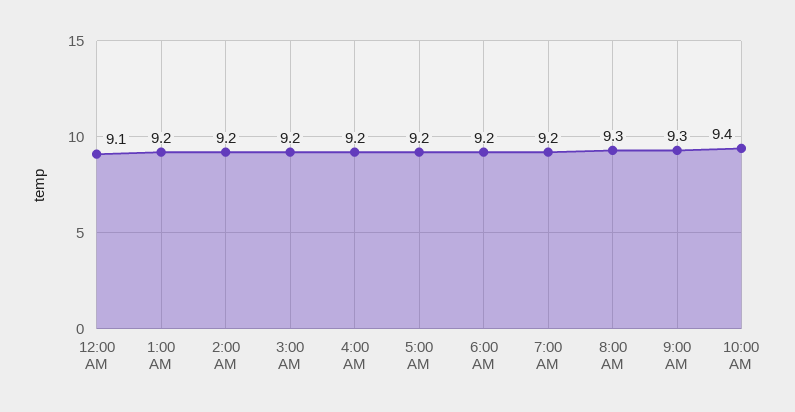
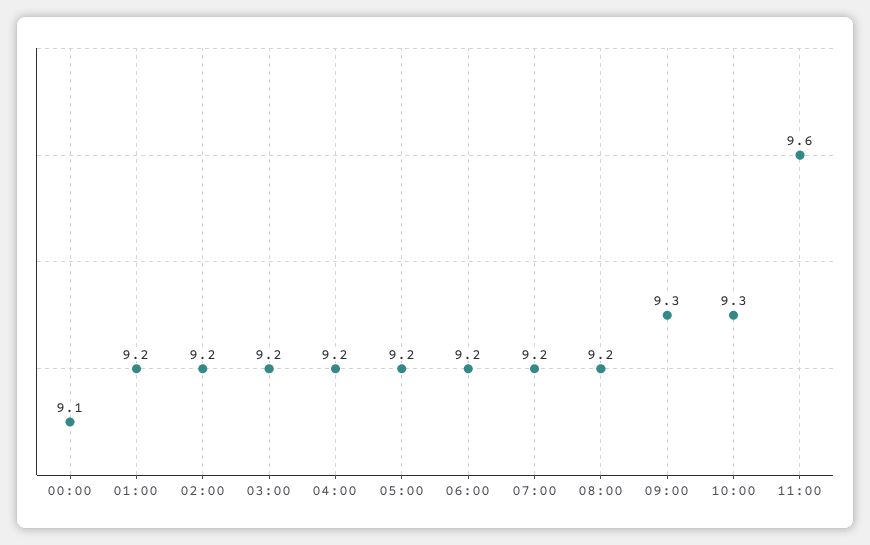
8:00 AM: 9.3 -> 9.2
10:00 AM: 9.4 -> 9.3
11:00: none -> 9.6

